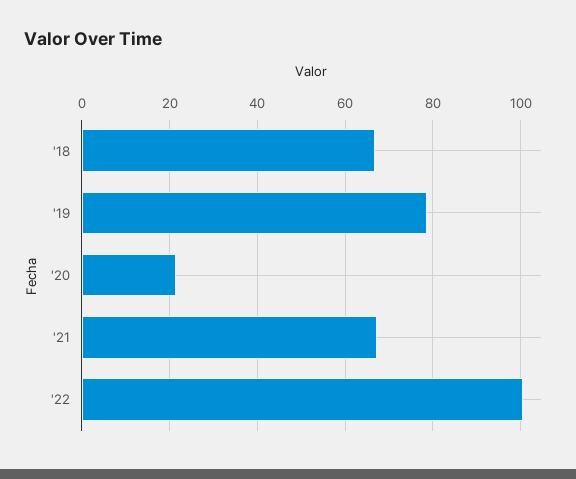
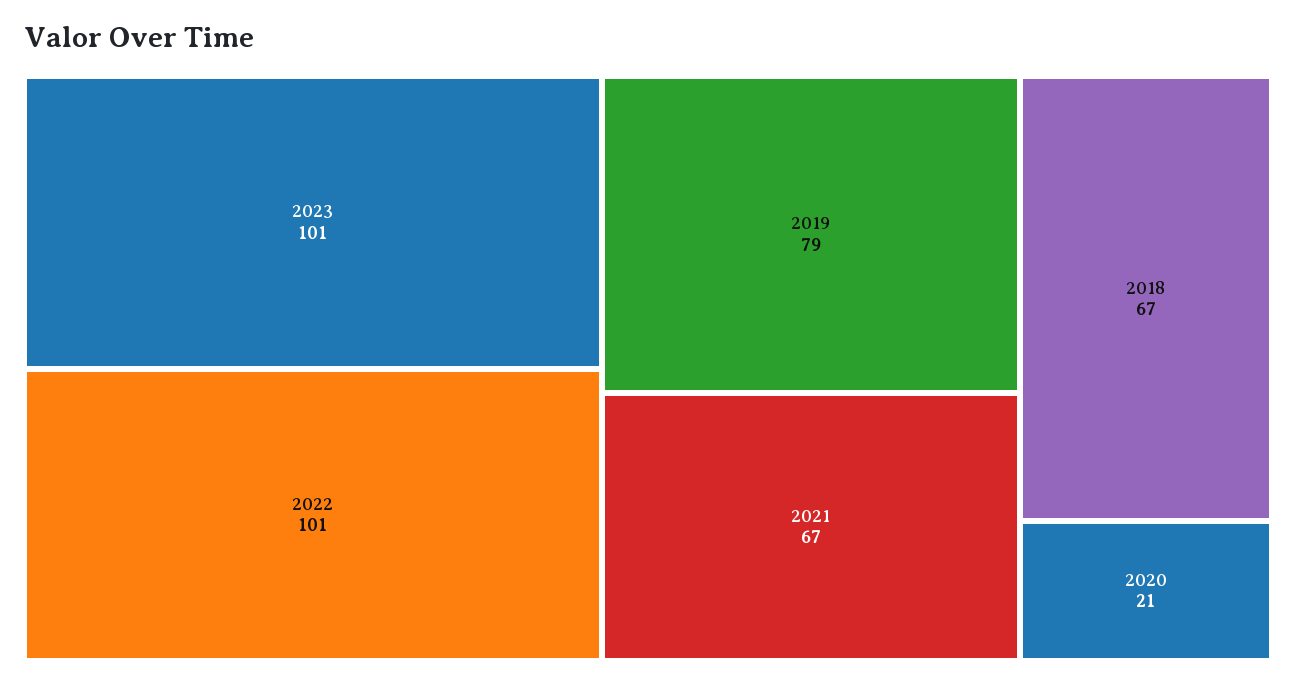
2023: none -> 101

